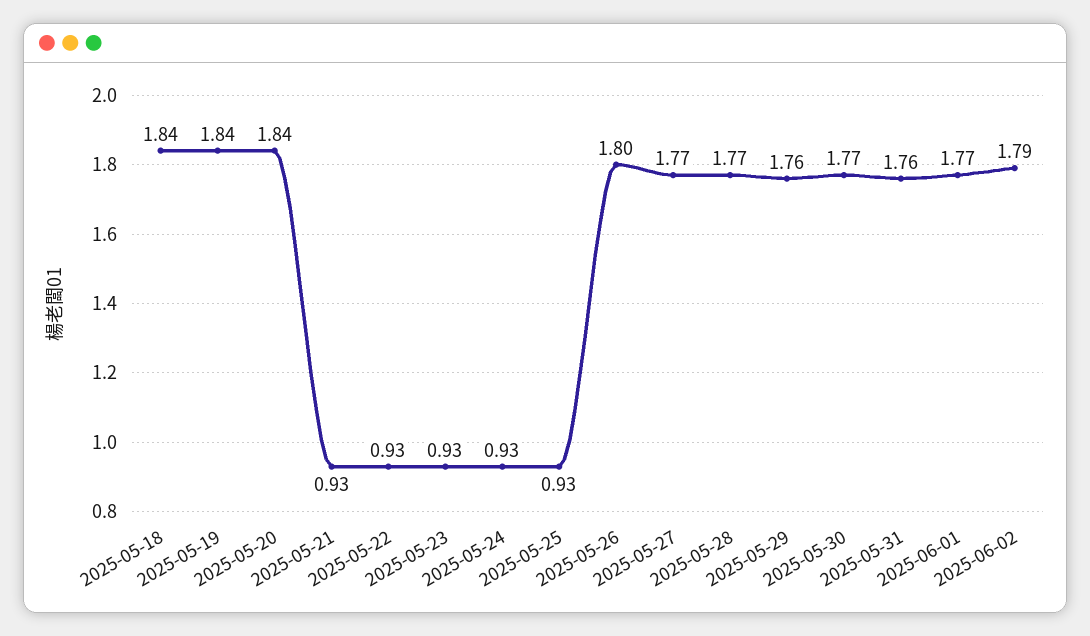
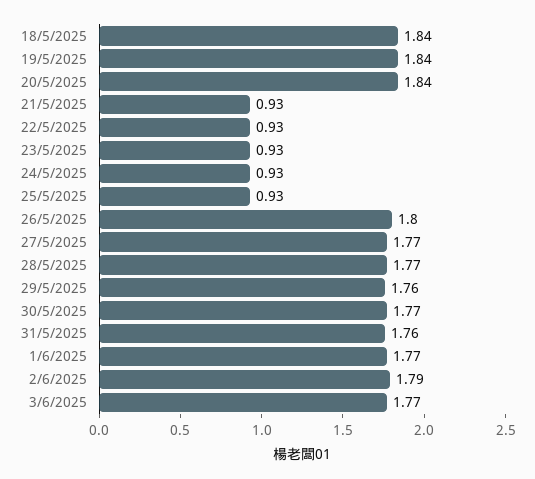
3/6/2025: none -> 1.77

